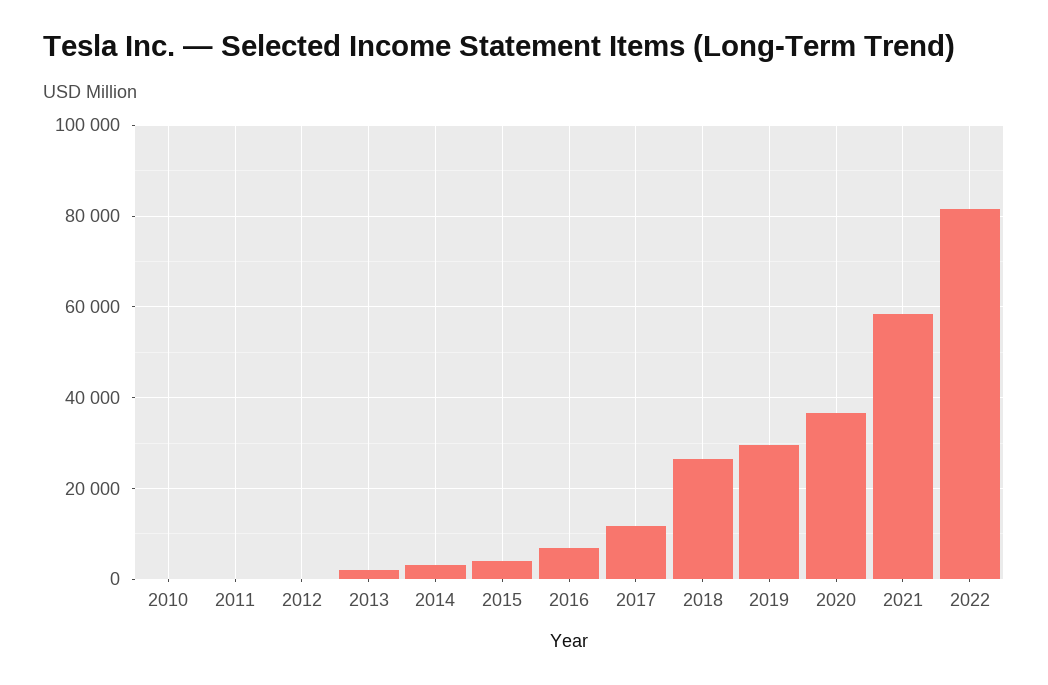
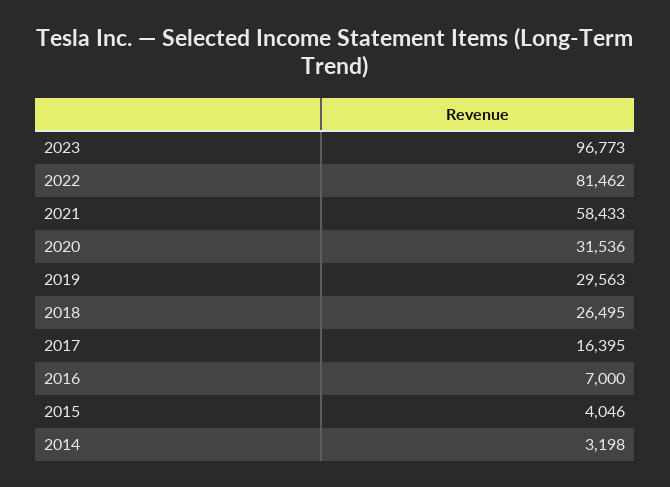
2010: 0 -> none
2011: 0 -> none
2012: 0 -> none
2013: 2000 -> none
2017: 12000 -> 16395
2020: 36000 -> 31536
2023: none -> 96773

